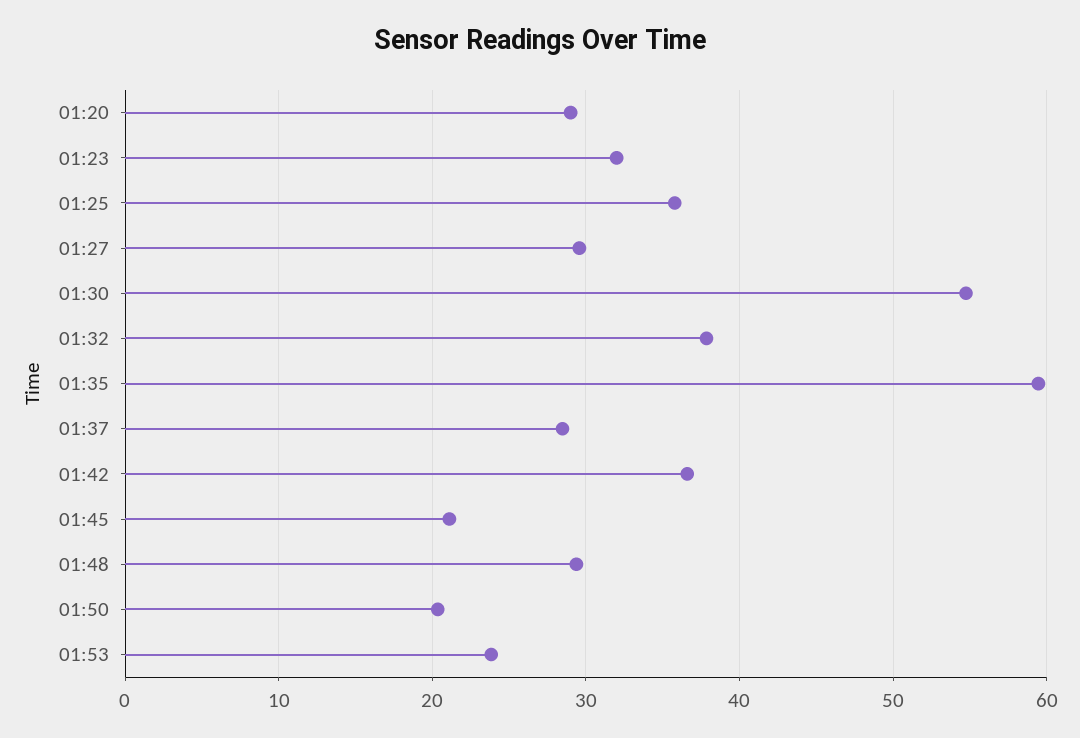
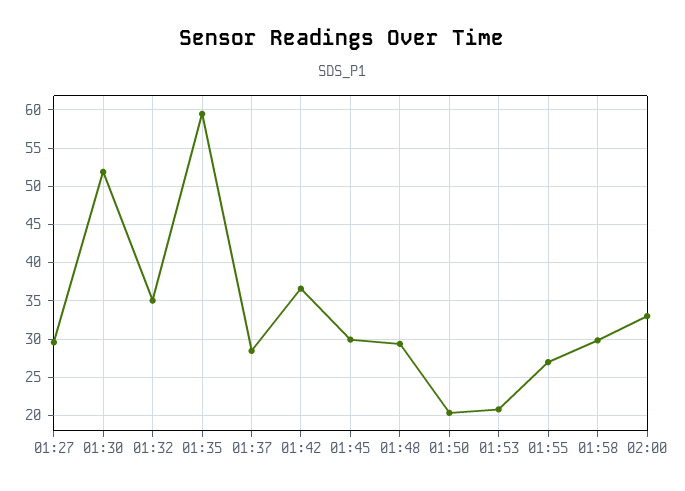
01:20: 29 -> none
01:23: 32 -> none
01:25: 36 -> none
01:30: 55 -> 52
01:32: 38 -> 35
01:45: 21 -> 30
01:53: 24 -> 21
01:55: none -> 27
01:58: none -> 30
02:00: none -> 33

